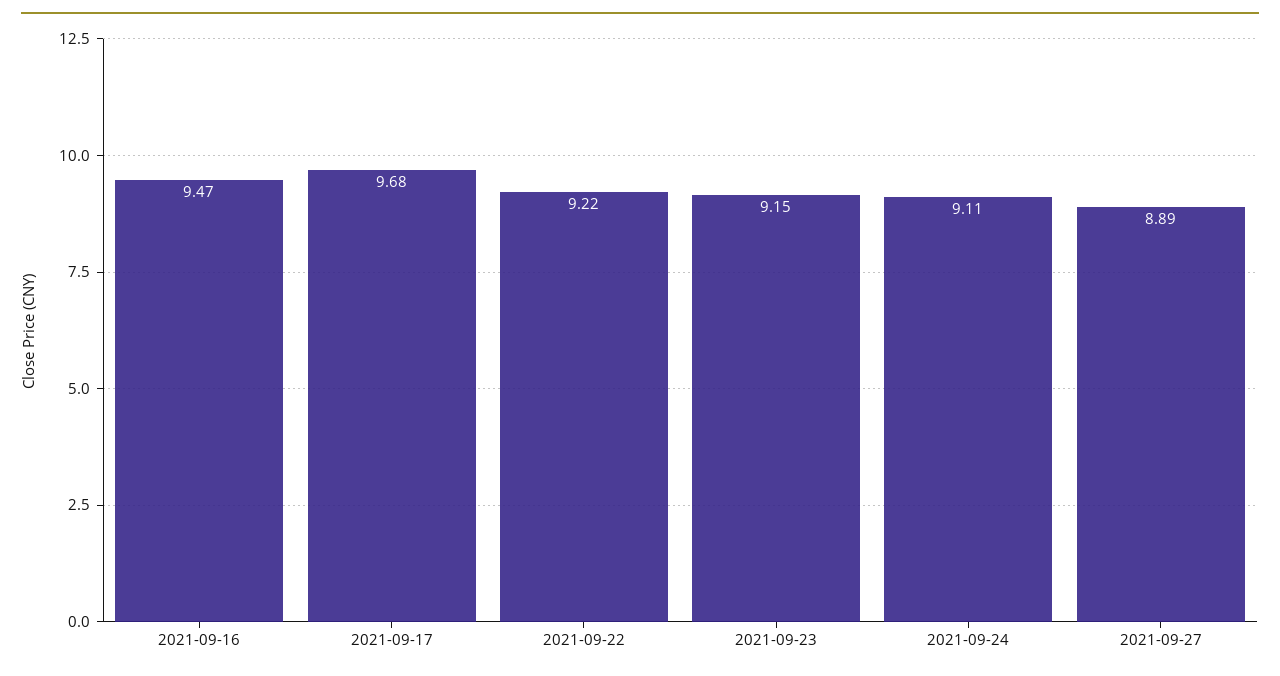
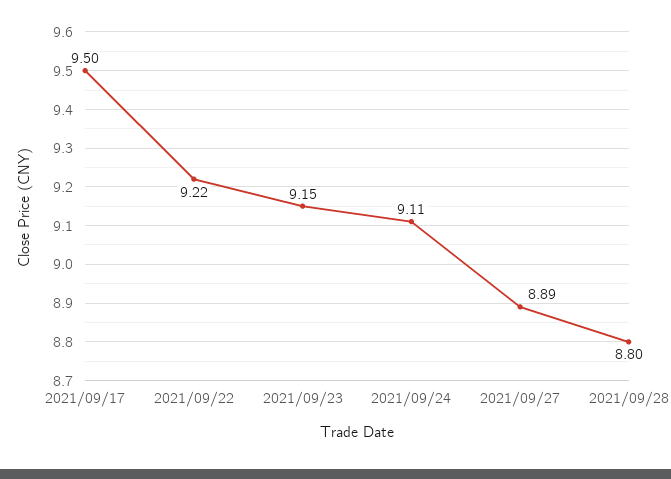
2021-09-16: 9.47 -> none
2021-09-17: 9.68 -> 9.5
2021/09/28: none -> 8.8

